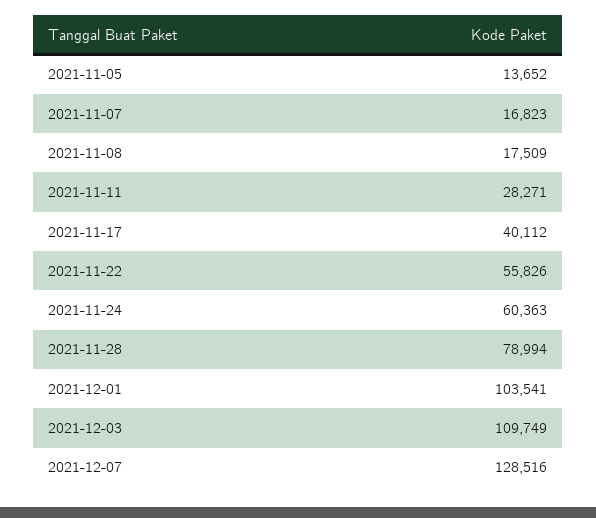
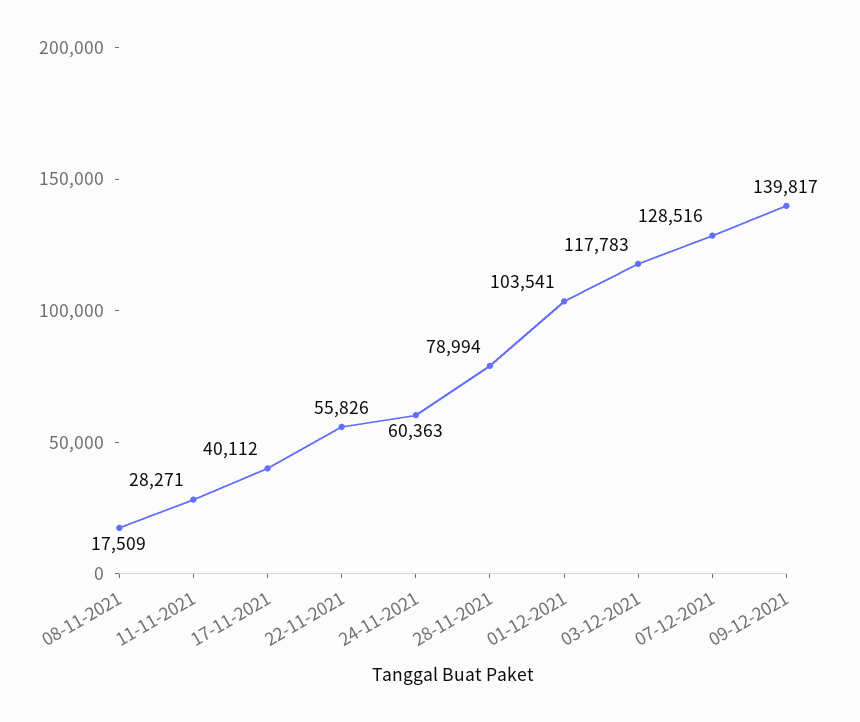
2021-11-05: 13652 -> none
2021-11-07: 16823 -> none
2021-12-03: 109749 -> 117783
09-12-2021: none -> 139817

